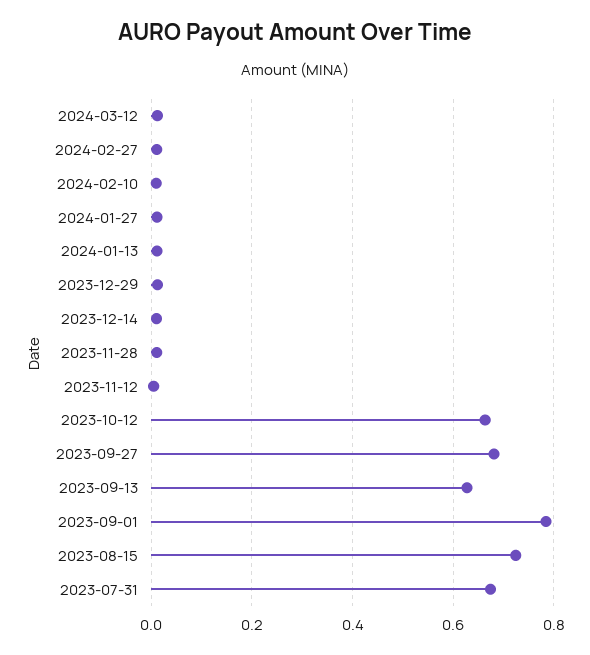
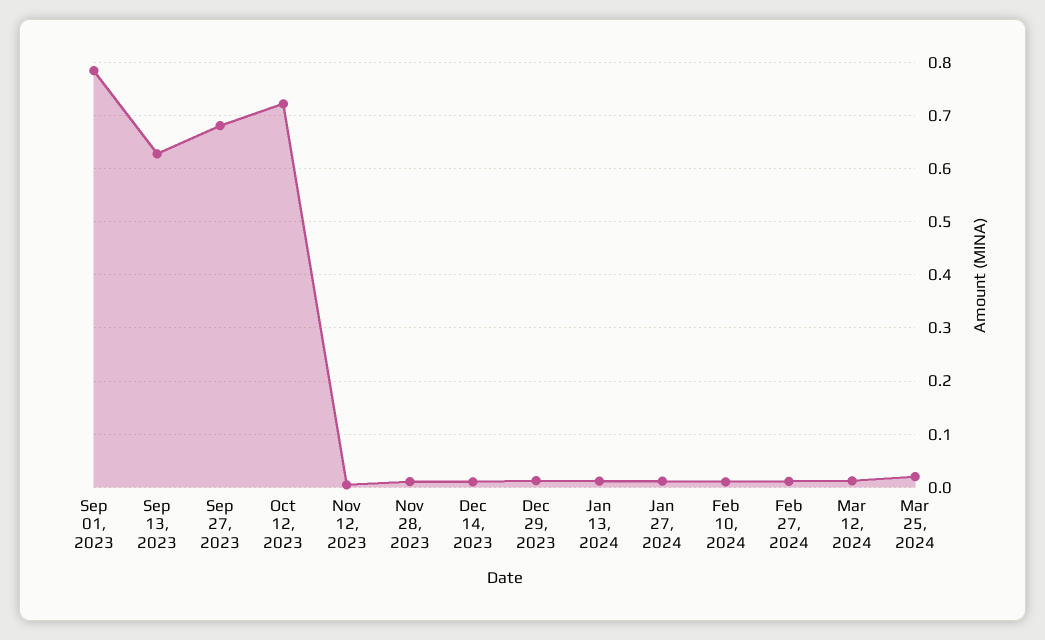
2023-10-12: 0.66 -> 0.72
2023-08-15: 0.72 -> none
2023-07-31: 0.68 -> none
Mar 25, 2024: none -> 0.02

